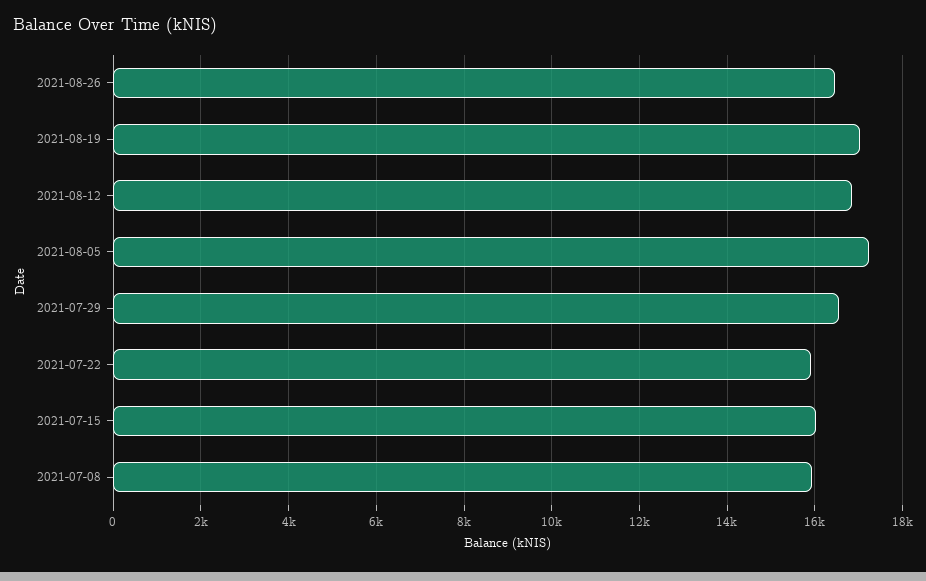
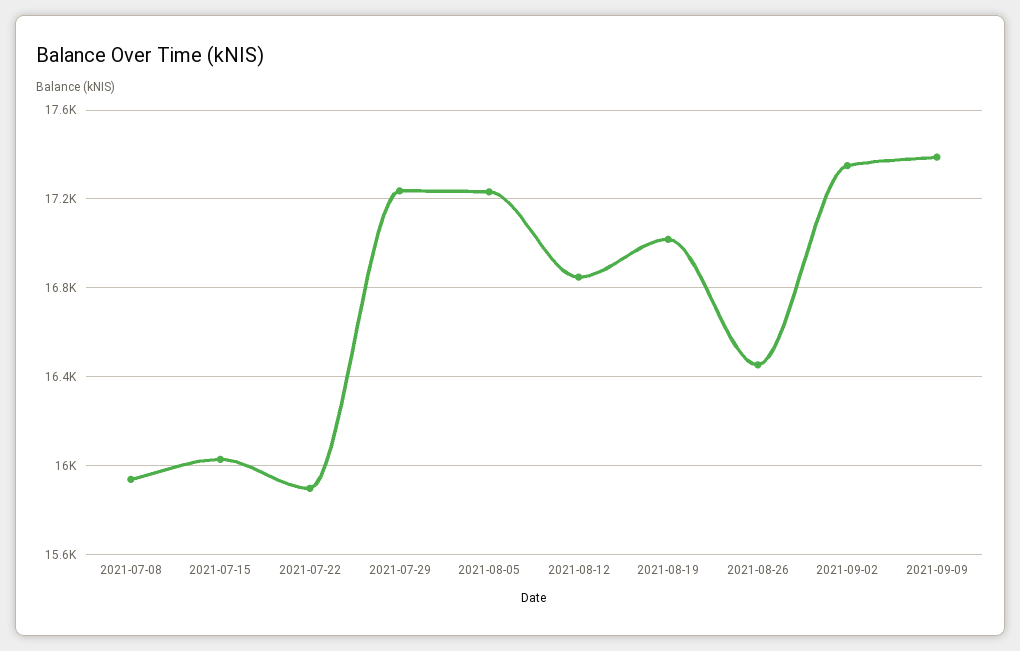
2021-07-29: 16600 -> 17250
2021-09-02: none -> 17350
2021-09-09: none -> 17400

